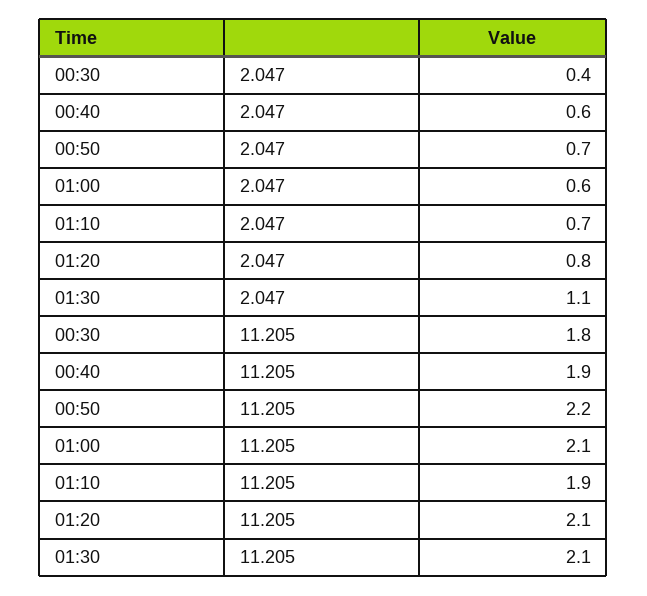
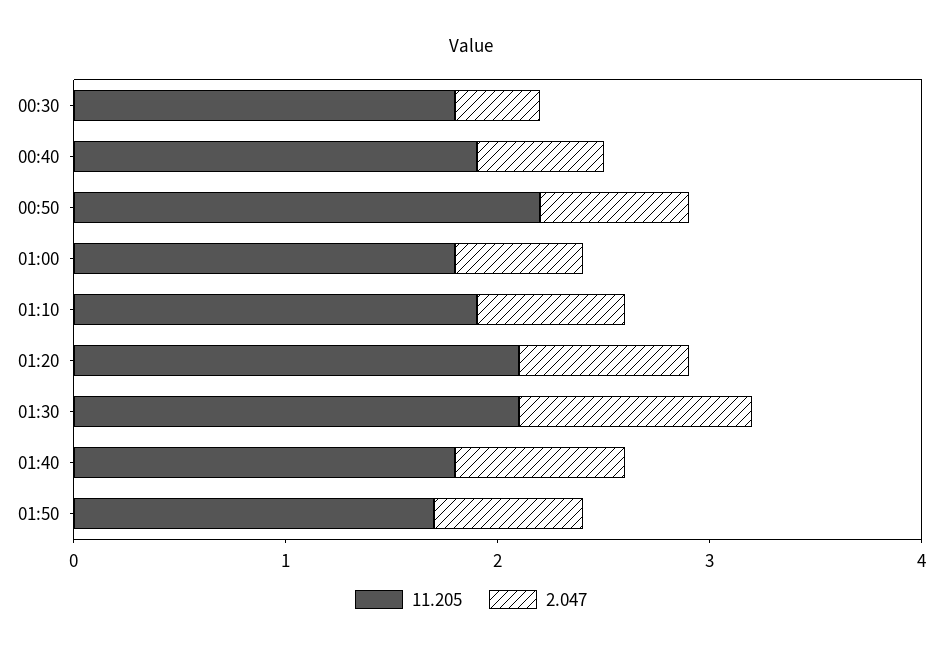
11.205, 01:00: 2.1 -> 1.8
11.205, 01:40: none -> 1.8
2.047, 01:40: none -> 0.8
11.205, 01:50: none -> 1.7
2.047, 01:50: none -> 0.7

